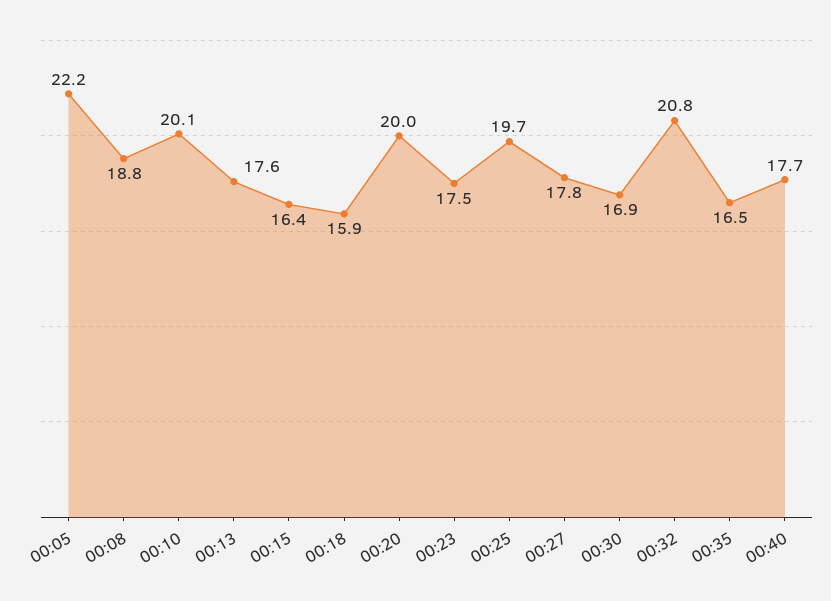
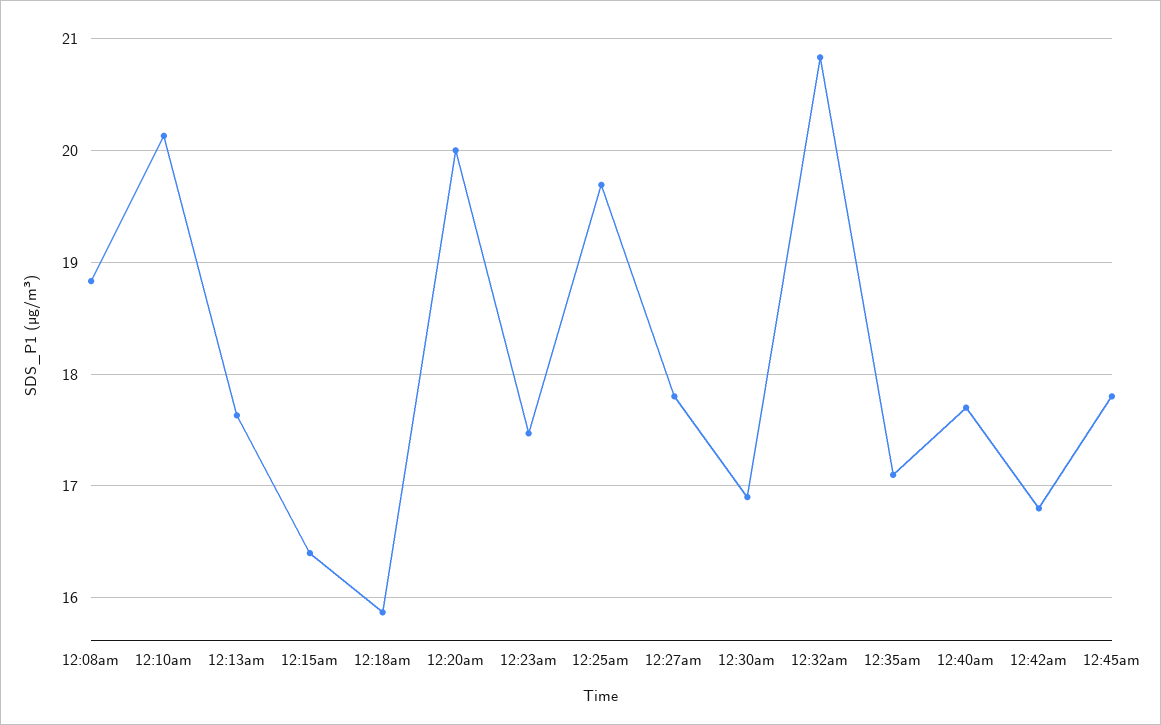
00:05: 22.2 -> none
00:35: 16.5 -> 17.1
12:42am: none -> 16.8
12:45am: none -> 17.8

